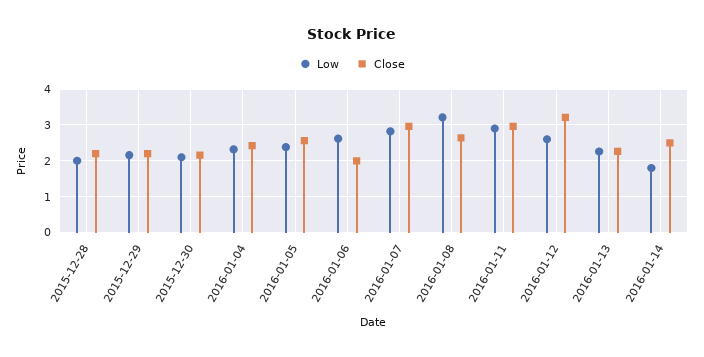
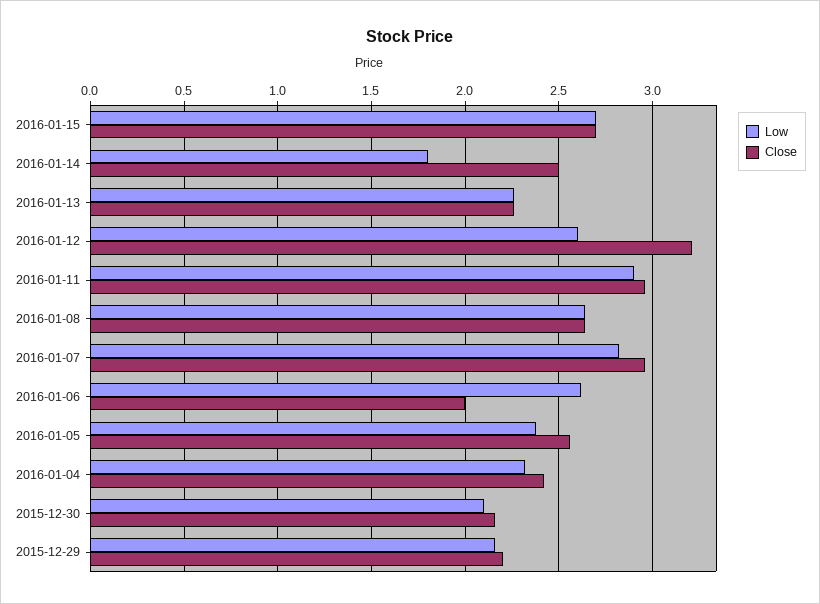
Low, 2015-12-28: 2 -> none
Close, 2015-12-28: 2.2 -> none
Low, 2016-01-08: 3.2 -> 2.65
Low, 2016-01-15: none -> 2.7
Close, 2016-01-15: none -> 2.7

